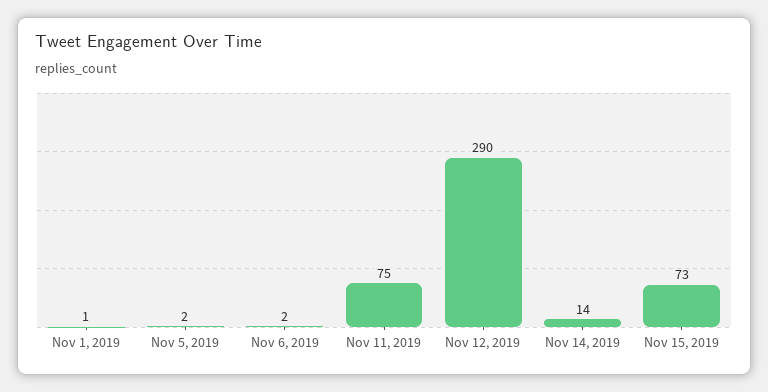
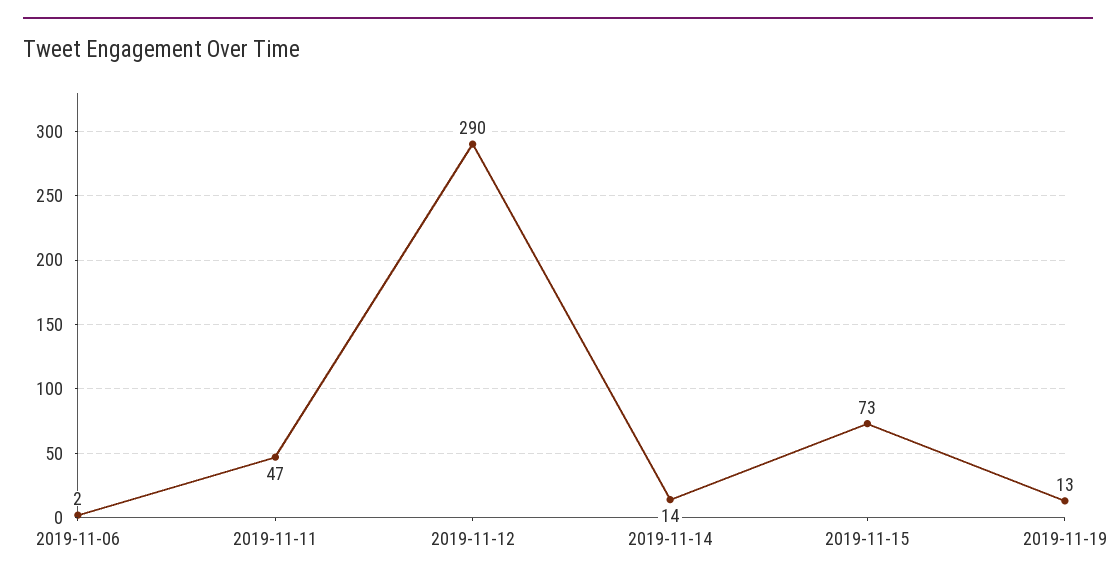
Nov 1, 2019: 1 -> none
Nov 5, 2019: 2 -> none
Nov 11, 2019: 75 -> 47
2019-11-19: none -> 13

